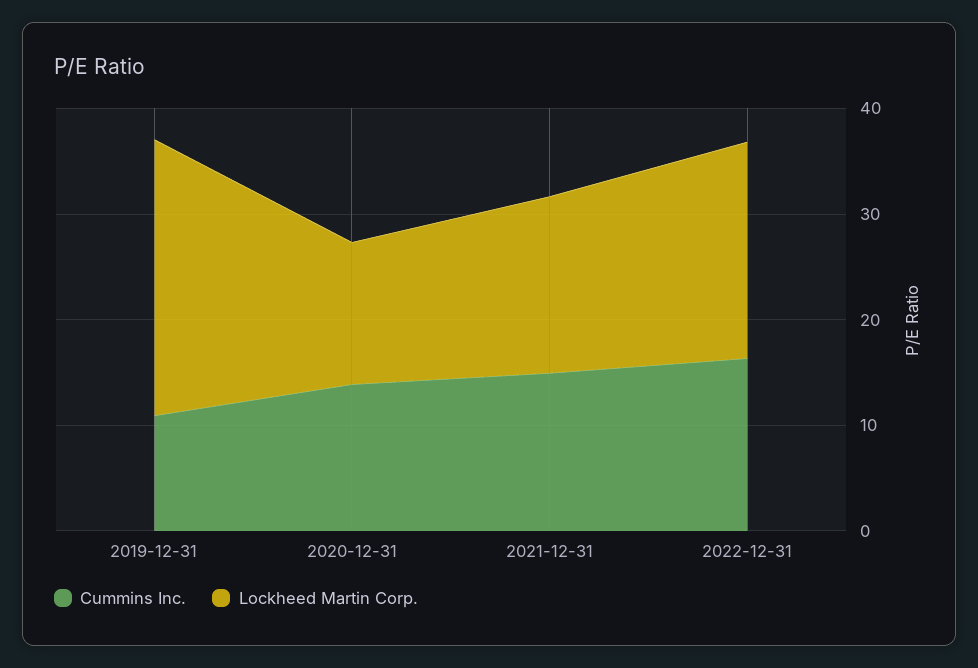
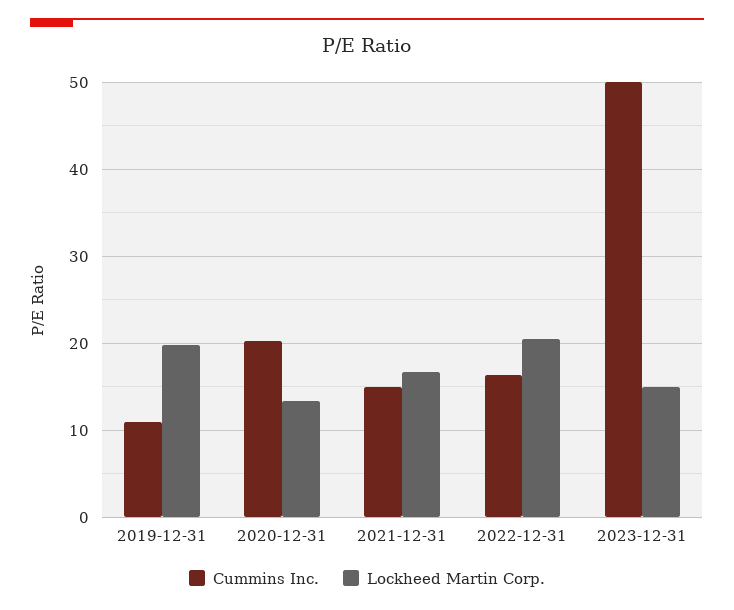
Lockheed Martin Corp., 2019-12-31: 26 -> 20
Cummins Inc., 2020-12-31: 14 -> 20
Cummins Inc., 2023-12-31: none -> 50
Lockheed Martin Corp., 2023-12-31: none -> 15

